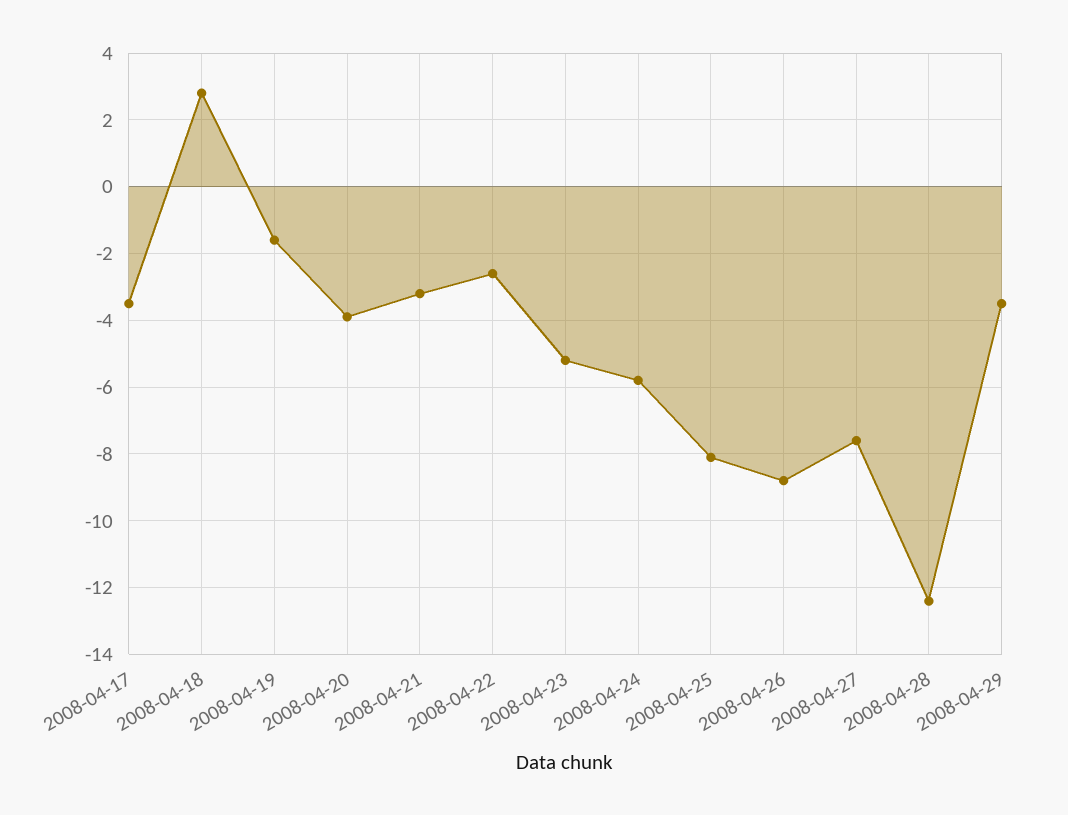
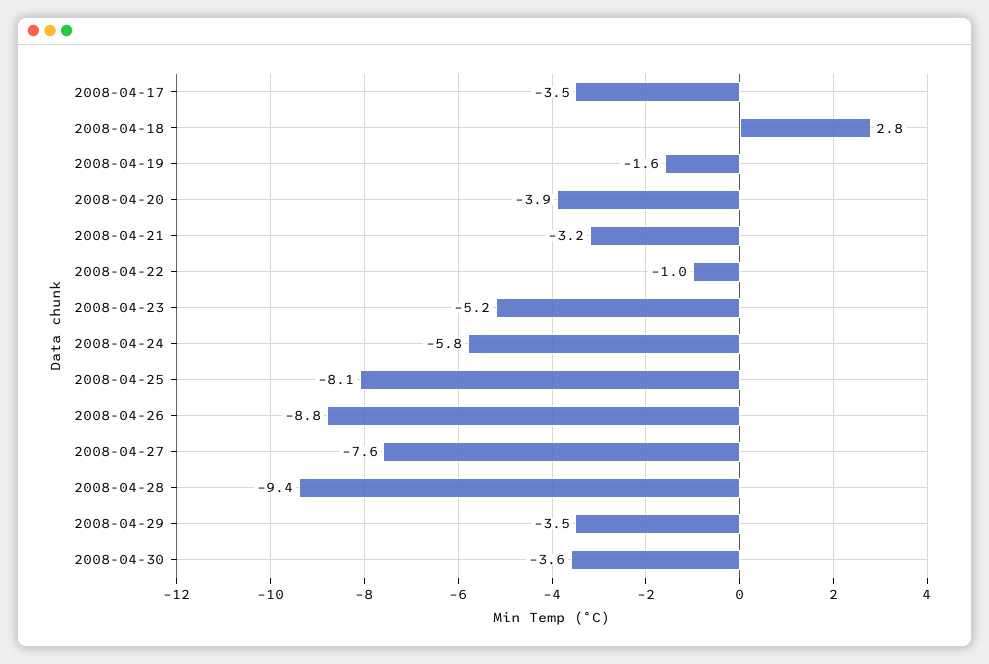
2008-04-22: -2.5 -> -1
2008-04-28: -12.5 -> -9.4
2008-04-30: none -> -3.6

